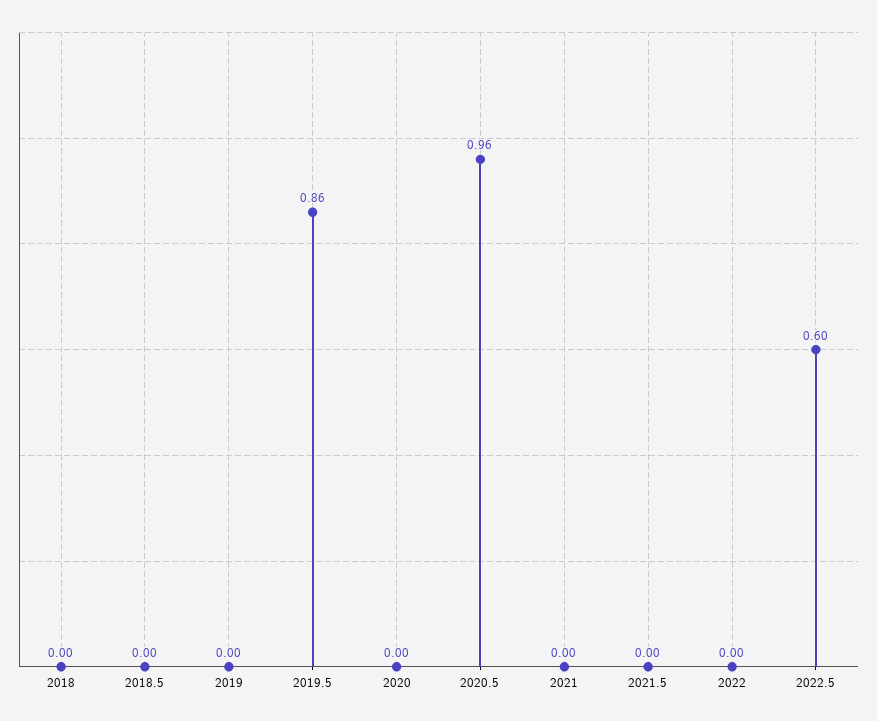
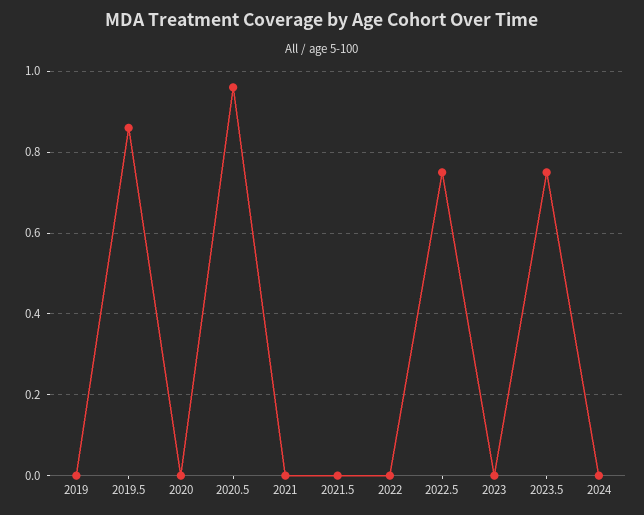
2018: 0 -> none
2018.5: 0 -> none
2022.5: 0.6 -> 0.75
2023: none -> 0
2023.5: none -> 0.75
2024: none -> 0

